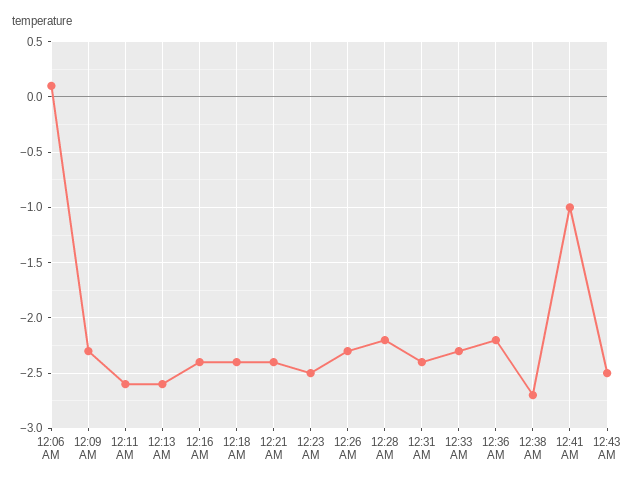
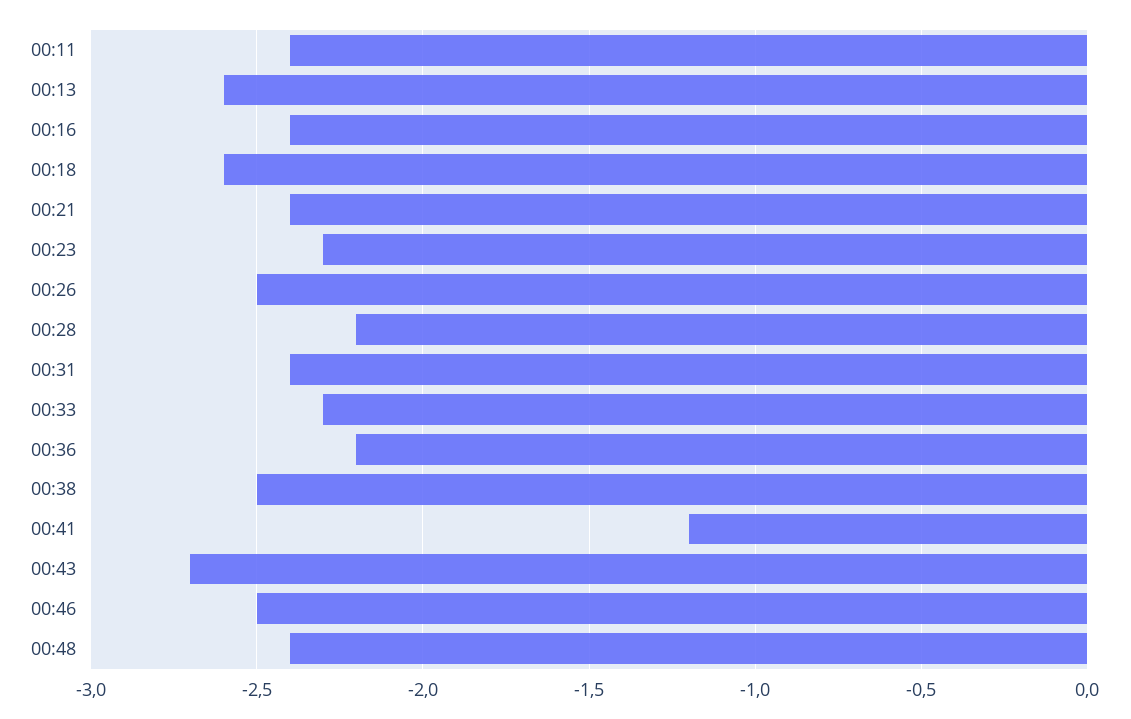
12:06 AM: 0.1 -> none
12:09 AM: -2.3 -> none
12:11 AM: -2.6 -> -2.4
12:18 AM: -2.4 -> -2.6
12:23 AM: -2.5 -> -2.3
12:26 AM: -2.3 -> -2.5
12:38 AM: -2.7 -> -2.5
12:41 AM: -1 -> -1.2
12:43 AM: -2.5 -> -2.7
00:46: none -> -2.5
00:48: none -> -2.4

